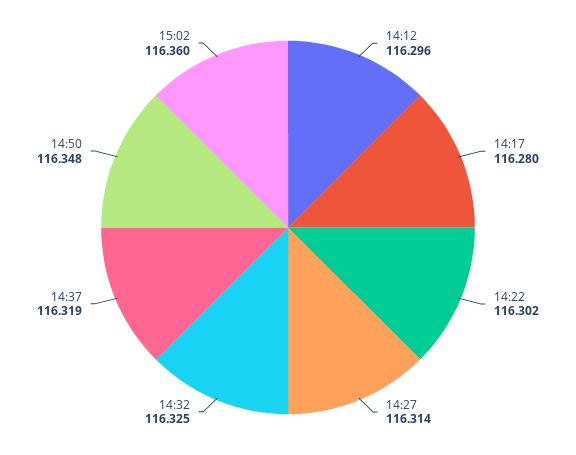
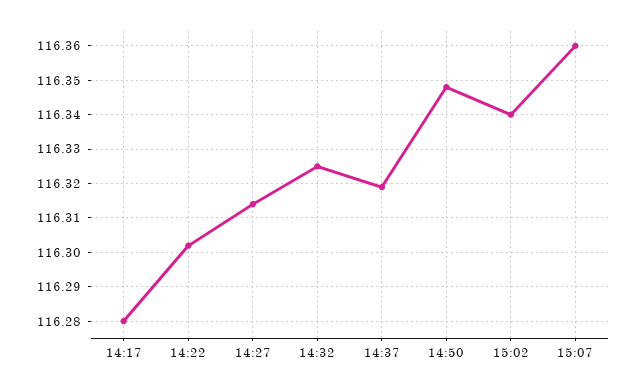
14:12: 116.296 -> none
15:02: 116.36 -> 116.34
15:07: none -> 116.36

